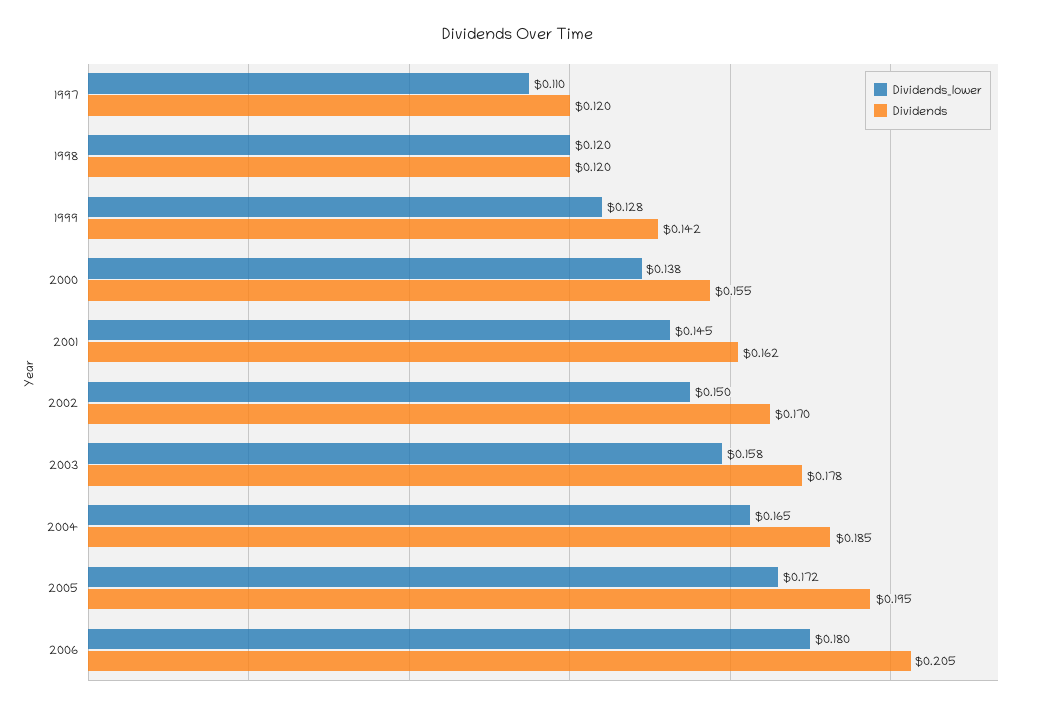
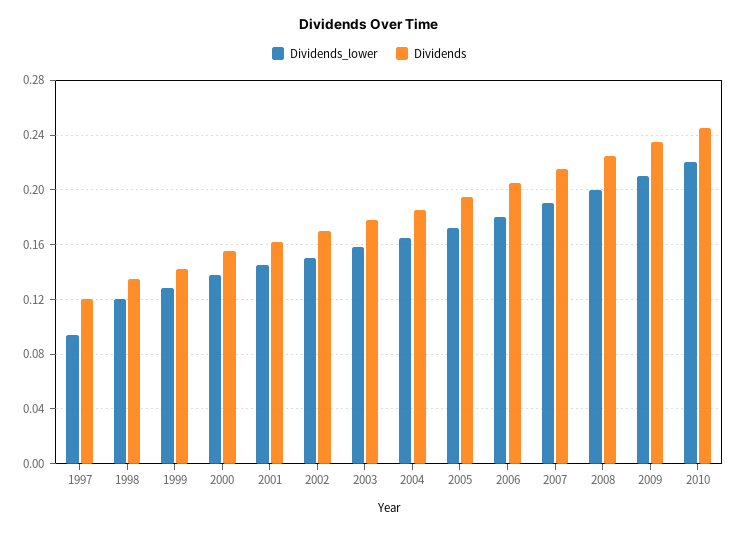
Dividends_lower, 1997: 0.11 -> 0.095
Dividends, 1998: 0.12 -> 0.135
Dividends_lower, 2007: none -> 0.19
Dividends, 2007: none -> 0.215
Dividends_lower, 2008: none -> 0.2
Dividends, 2008: none -> 0.225
Dividends_lower, 2009: none -> 0.21
Dividends, 2009: none -> 0.235
Dividends_lower, 2010: none -> 0.22
Dividends, 2010: none -> 0.245

